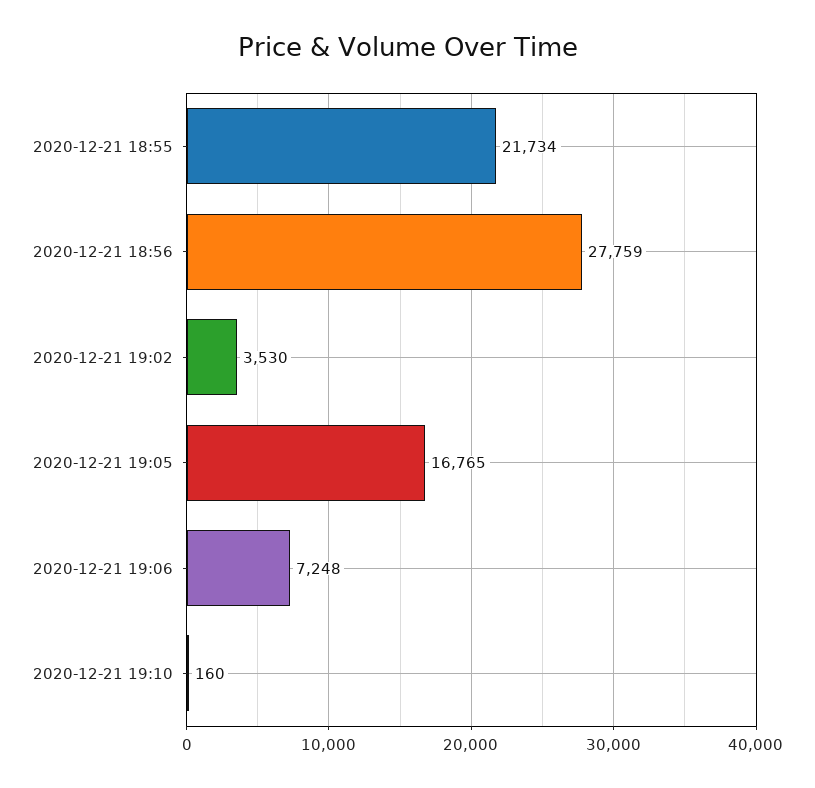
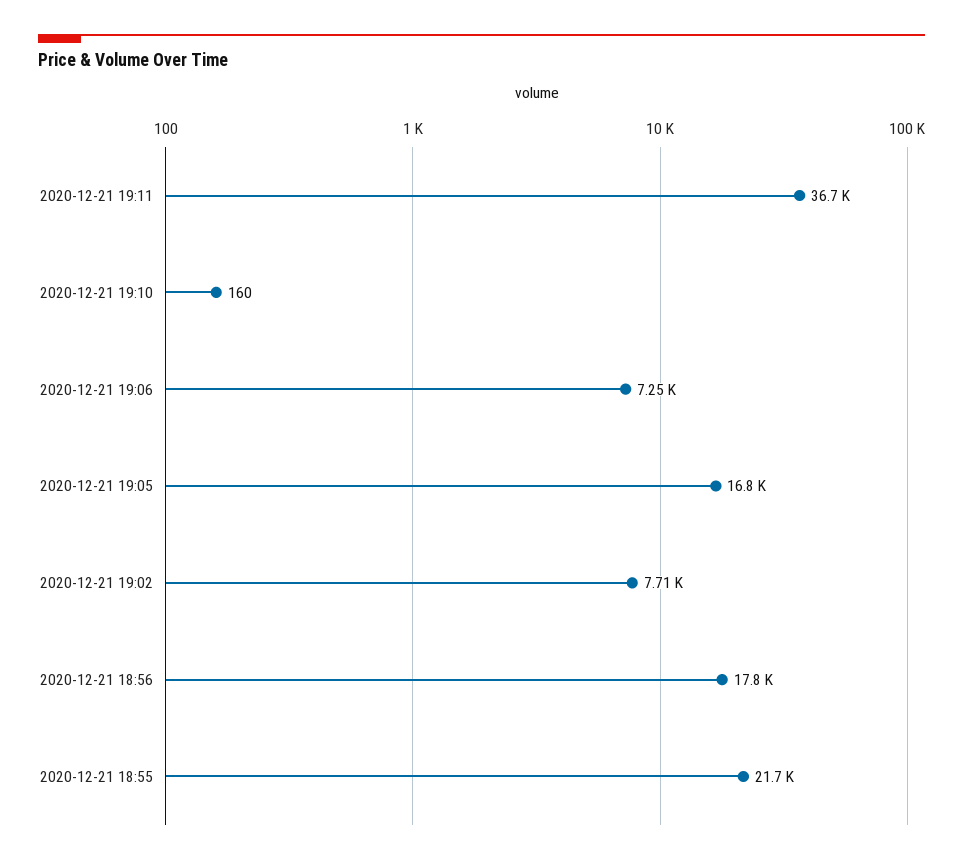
2020-12-21 18:56: 27759 -> 17800
2020-12-21 19:02: 3530 -> 7710
2020-12-21 19:11: none -> 36700

